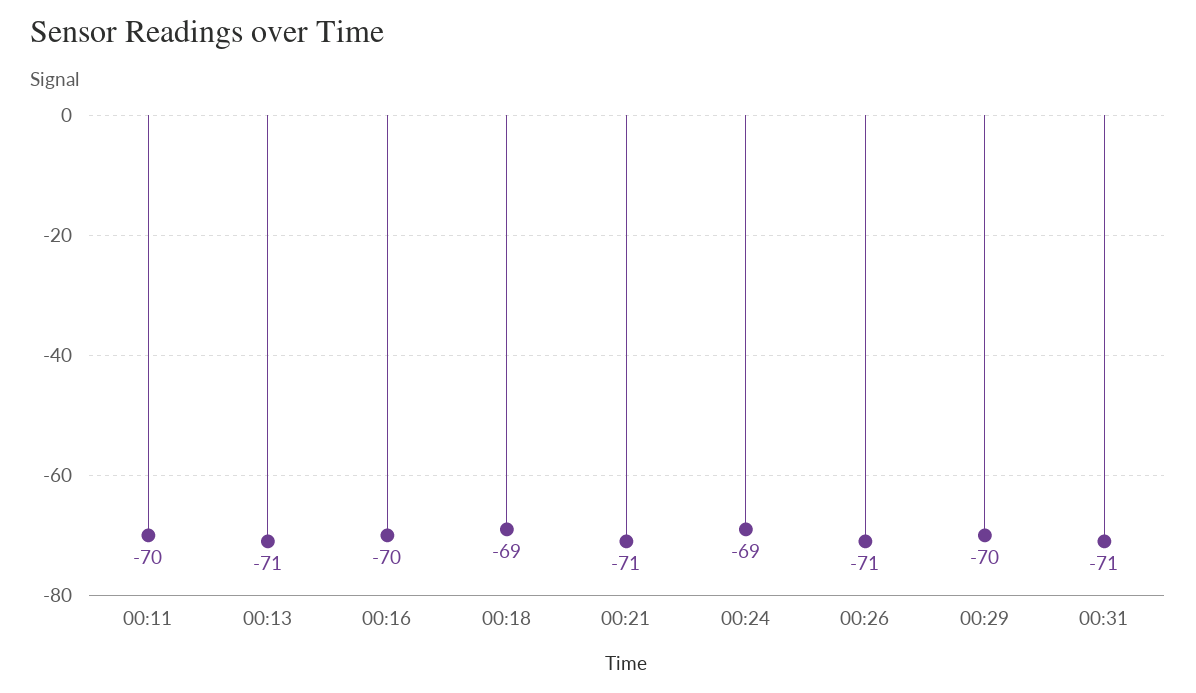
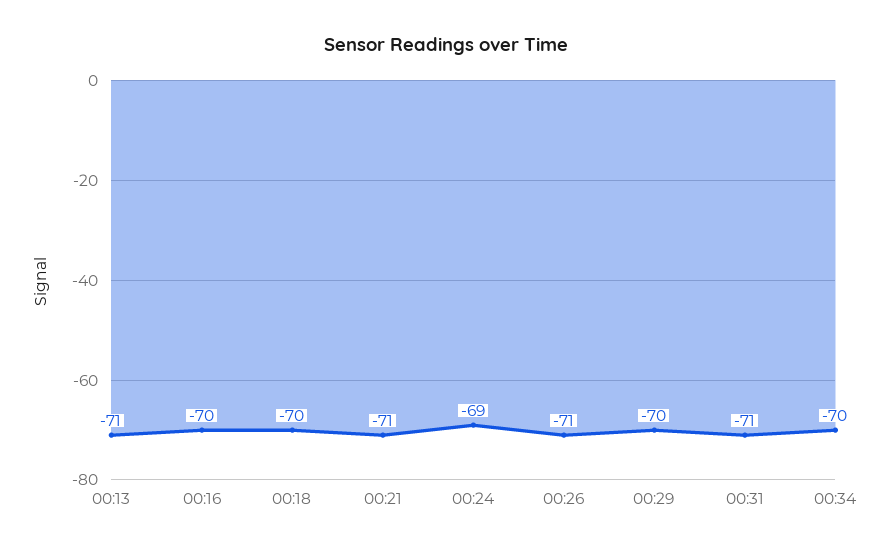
00:11: -70 -> none
00:18: -69 -> -70
00:34: none -> -70

